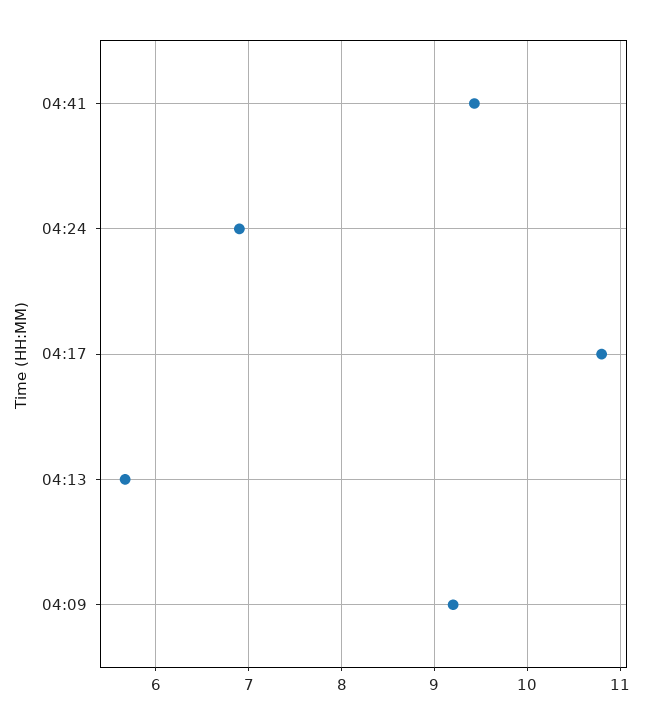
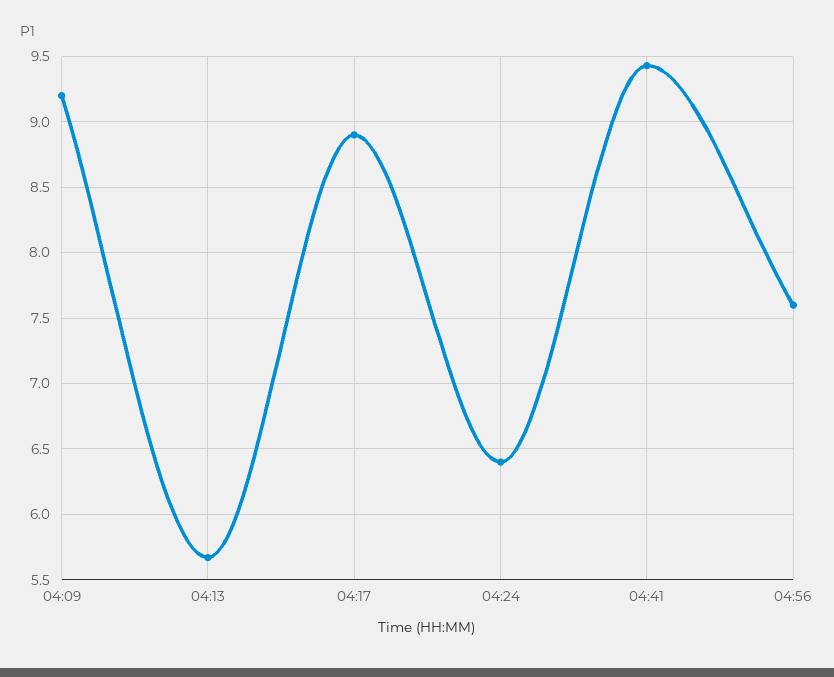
04:24: 6.9 -> 6.4
04:17: 10.8 -> 8.9
04:56: none -> 7.6

